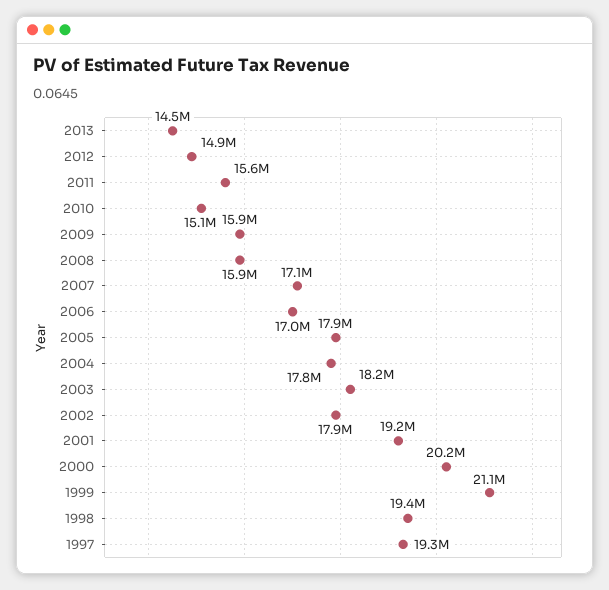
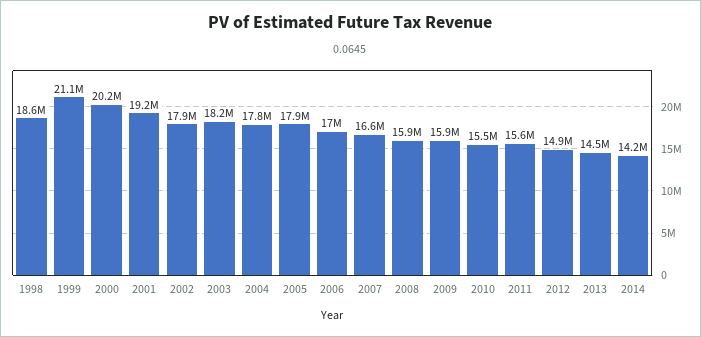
2010: 15100000 -> 15500000
2007: 17100000 -> 16600000
1998: 19400000 -> 18600000
1997: 19300000 -> none
2014: none -> 14200000

